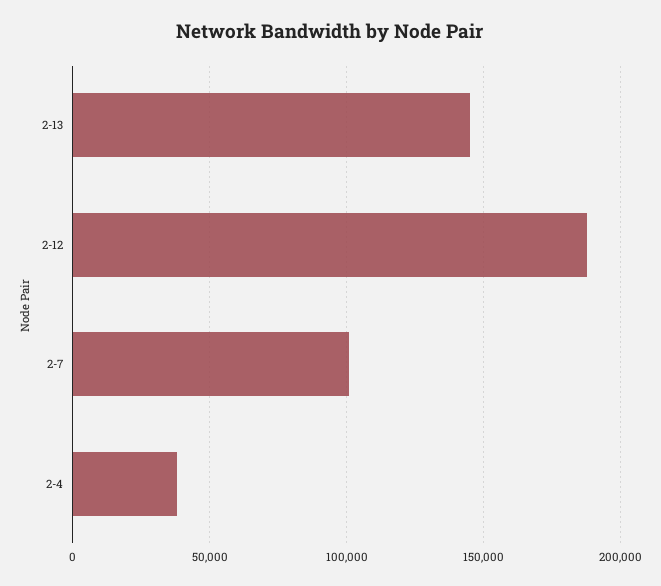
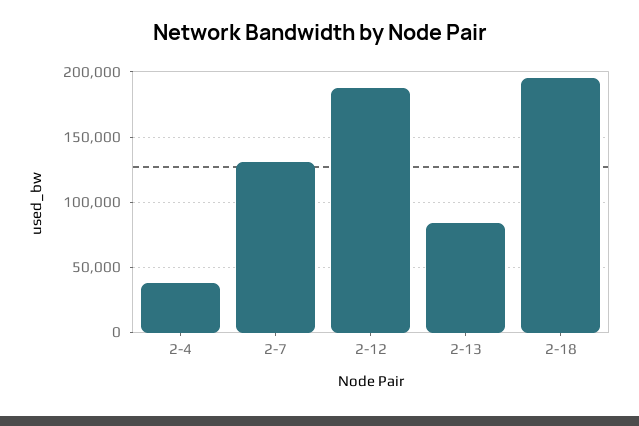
2-13: 145000 -> 85000
2-7: 100000 -> 130000
2-18: none -> 195000

